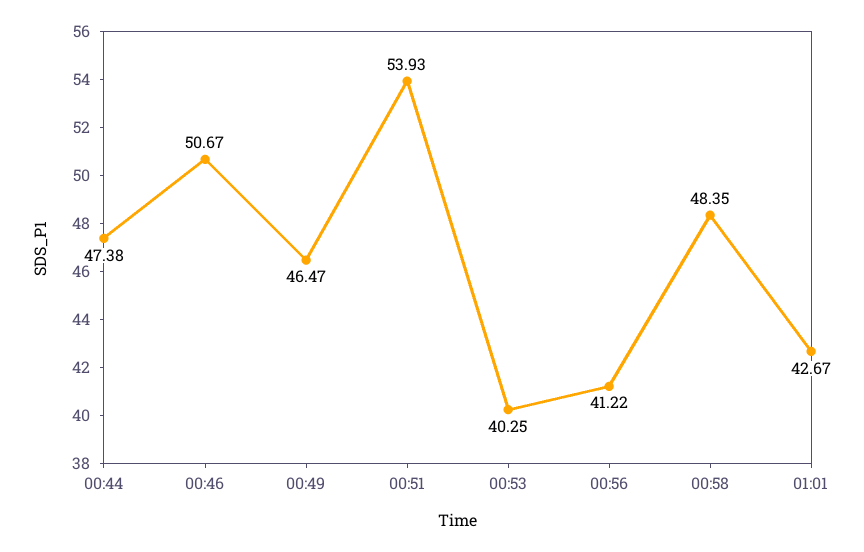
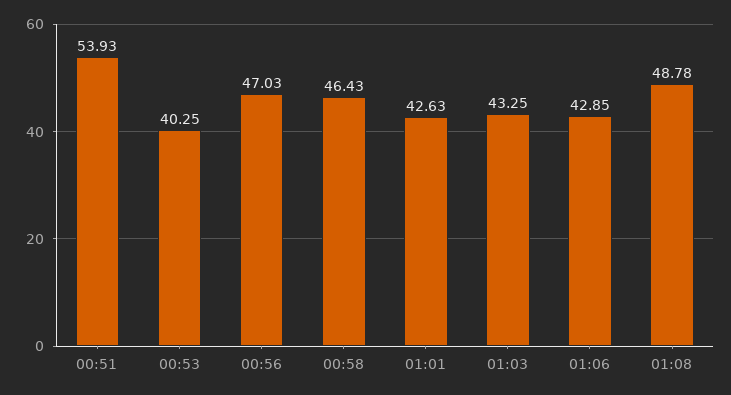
00:44: 47.38 -> none
00:46: 50.67 -> none
00:49: 46.47 -> none
00:56: 41.22 -> 47.03
00:58: 48.35 -> 46.43
01:01: 42.67 -> 42.63
01:03: none -> 43.25
01:06: none -> 42.85
01:08: none -> 48.78

